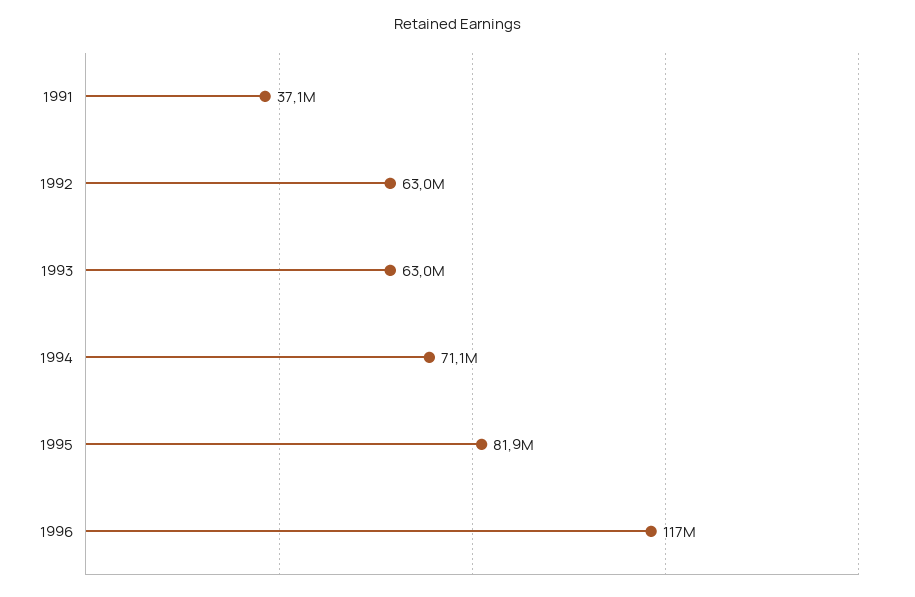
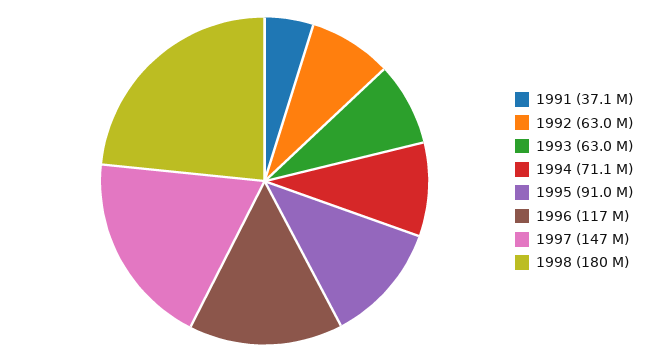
1995: 81900000 -> 91000000
1997: none -> 147000000
1998: none -> 180000000

